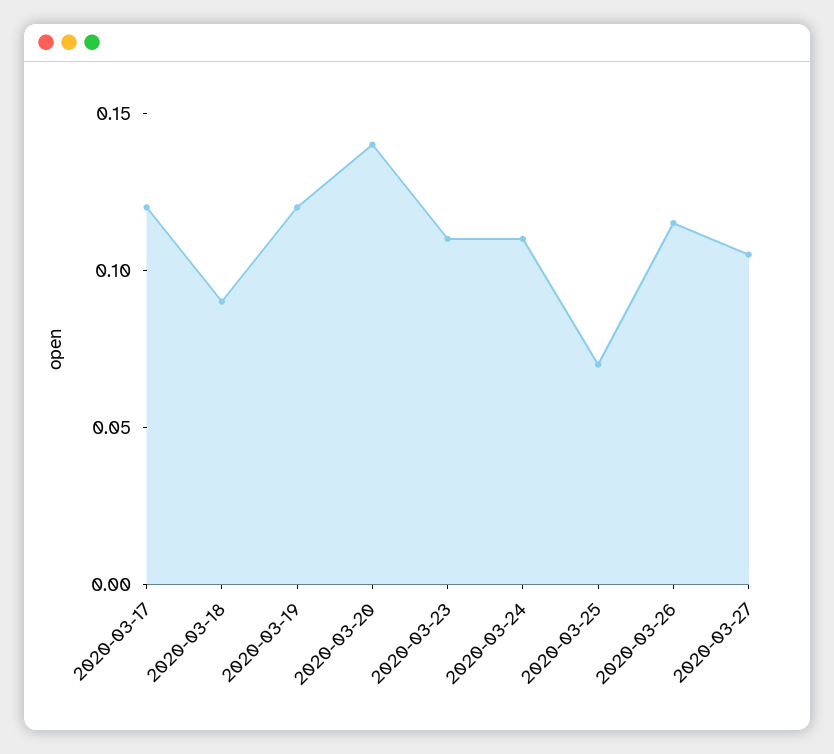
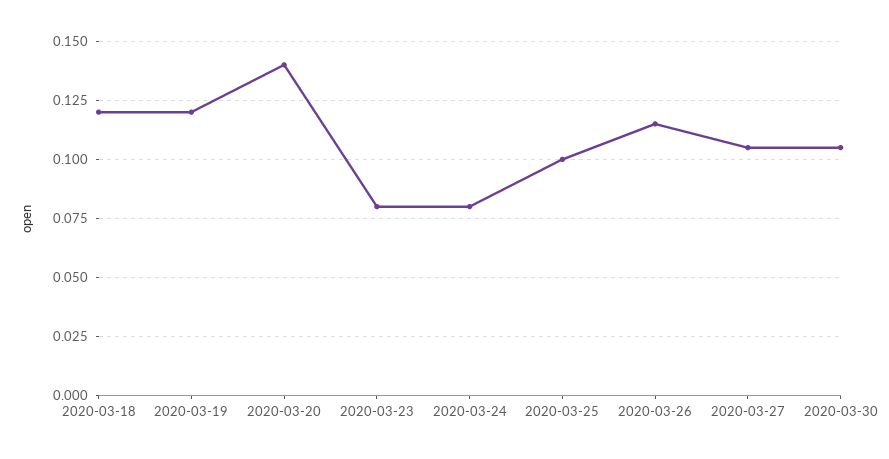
2020-03-17: 0.12 -> none
2020-03-18: 0.09 -> 0.12
2020-03-23: 0.11 -> 0.08
2020-03-24: 0.11 -> 0.08
2020-03-25: 0.07 -> 0.1
2020-03-30: none -> 0.105

